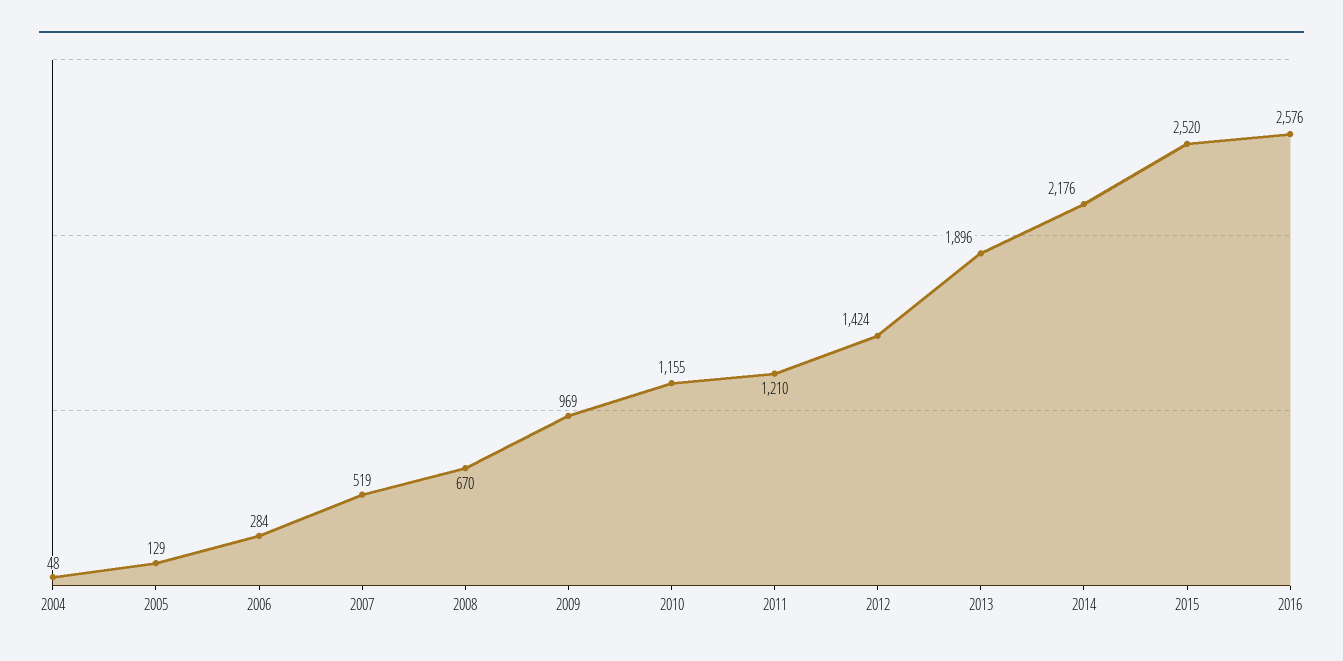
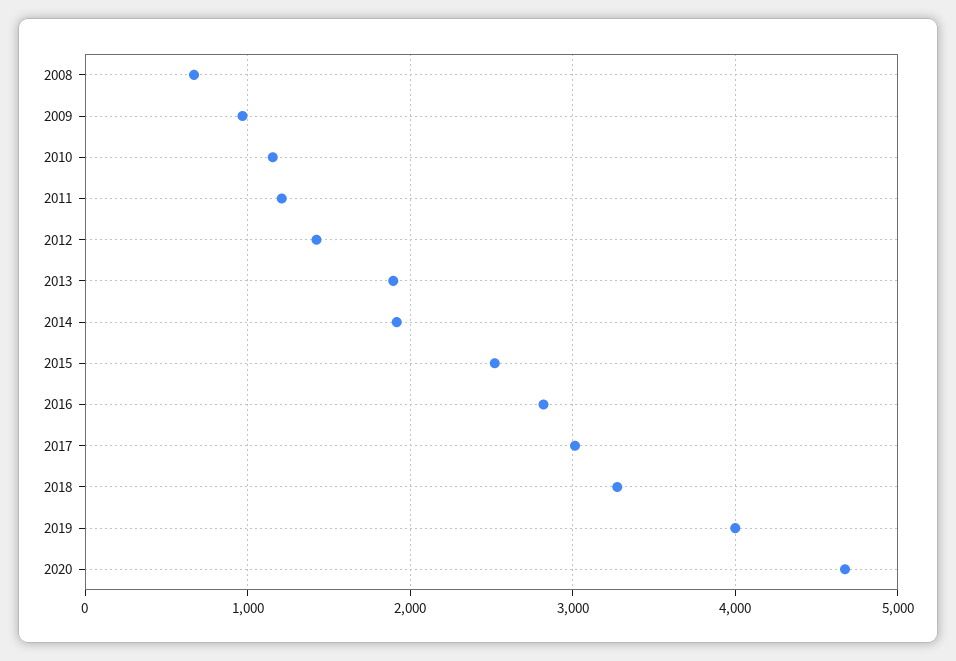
2004: 48 -> none
2005: 129 -> none
2006: 284 -> none
2007: 519 -> none
2014: 2176 -> 1900
2016: 2576 -> 2800
2017: none -> 3000
2018: none -> 3300
2019: none -> 4000
2020: none -> 4700

